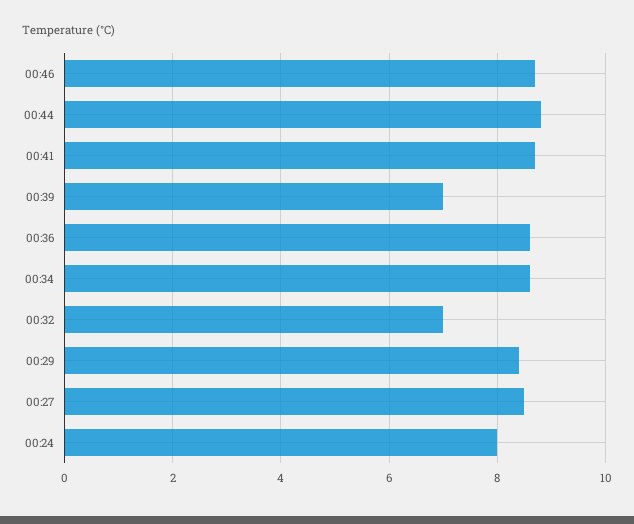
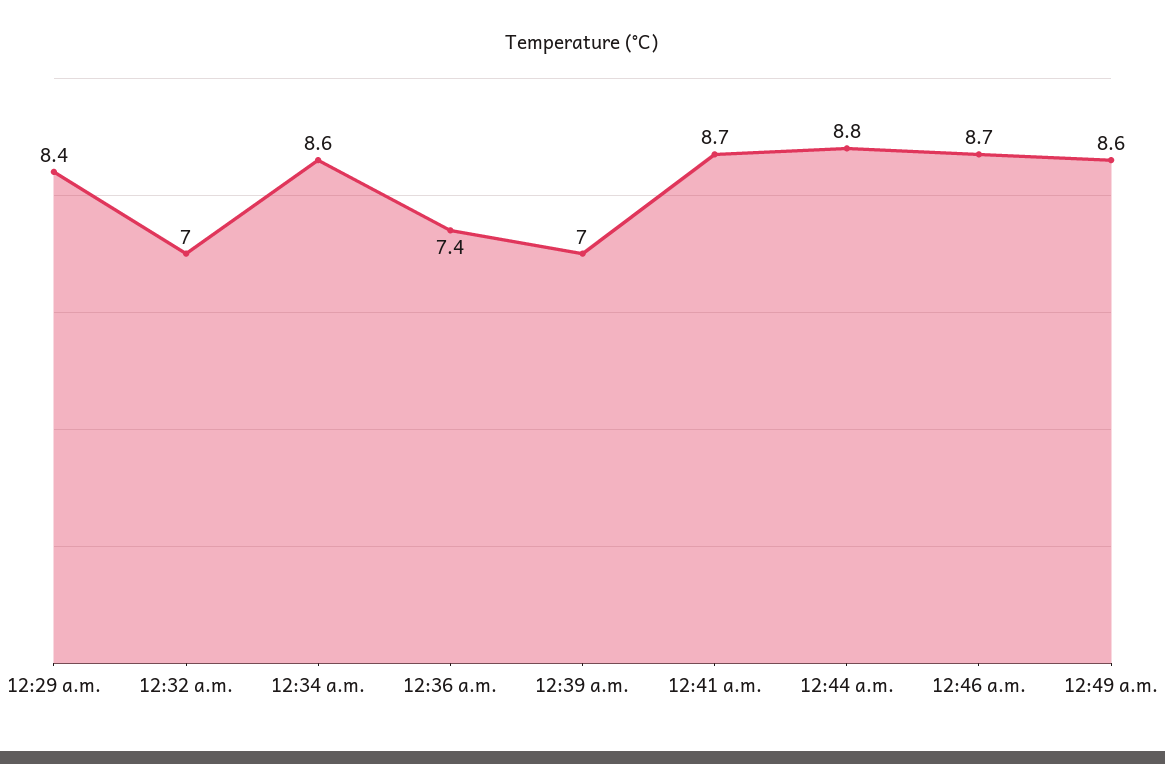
00:36: 8.5 -> 7.4
00:27: 8.5 -> none
00:24: 8 -> none
12:49 a.m.: none -> 8.6

